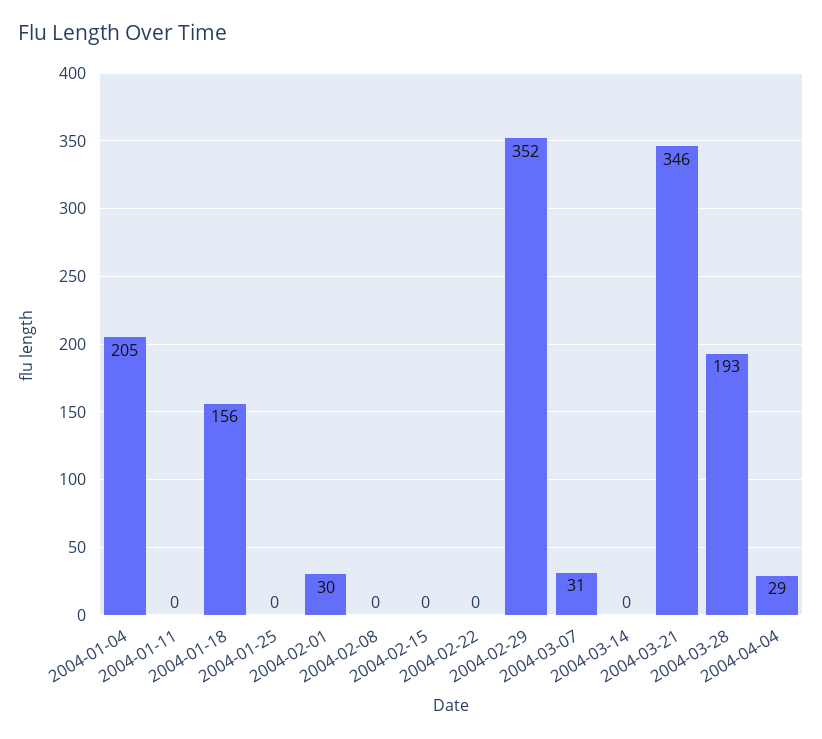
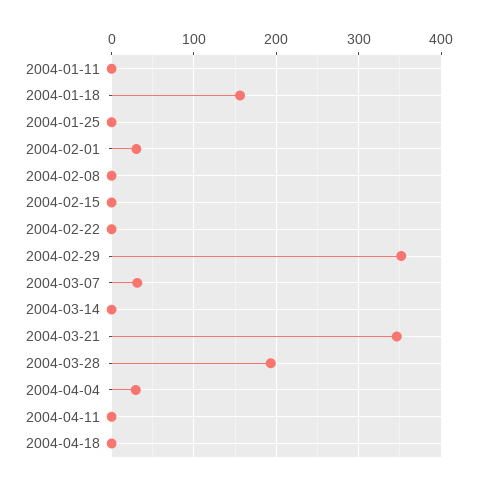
2004-01-04: 205 -> none
2004-04-11: none -> 0
2004-04-18: none -> 0

